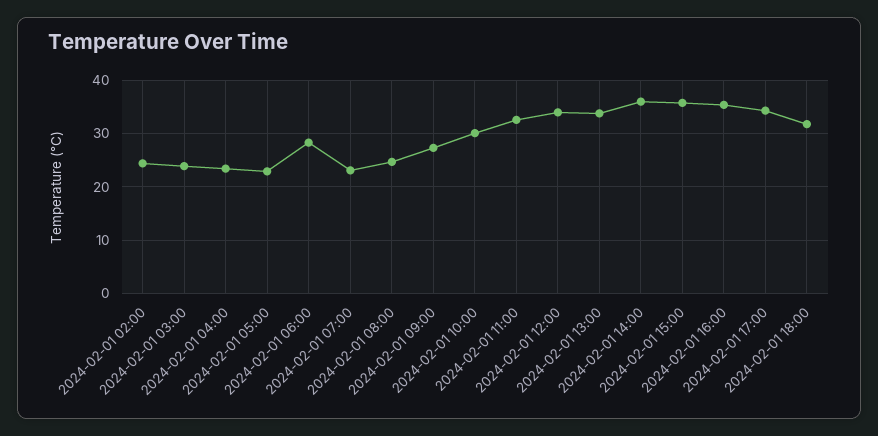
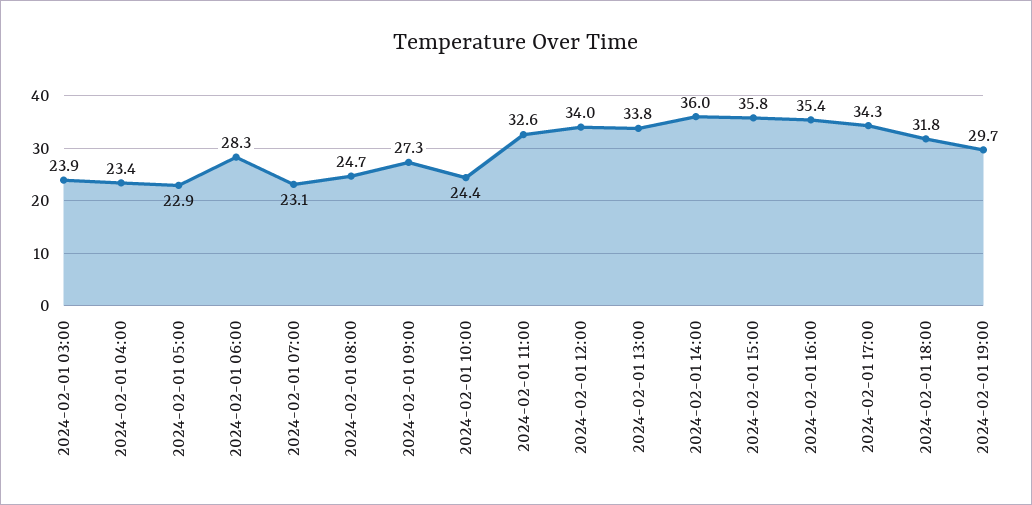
2024-02-01 02:00: 24 -> none
2024-02-01 10:00: 30 -> 24.4
2024-02-01 19:00: none -> 29.7

